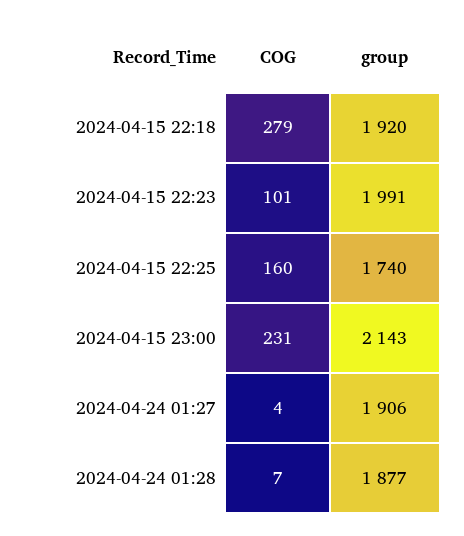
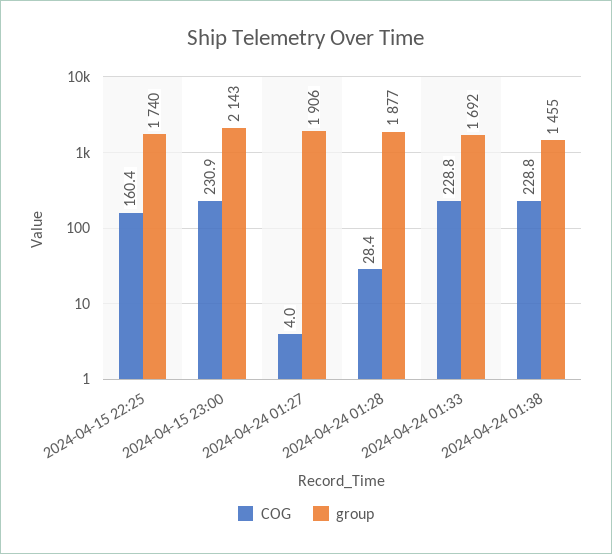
COG, 2024-04-15 22:18: 279 -> none
group, 2024-04-15 22:18: 1920 -> none
COG, 2024-04-15 22:23: 101 -> none
group, 2024-04-15 22:23: 1991 -> none
COG, 2024-04-24 01:28: 7 -> 28.4
COG, 2024-04-24 01:33: none -> 228.8
group, 2024-04-24 01:33: none -> 1692
COG, 2024-04-24 01:38: none -> 228.8
group, 2024-04-24 01:38: none -> 1455

